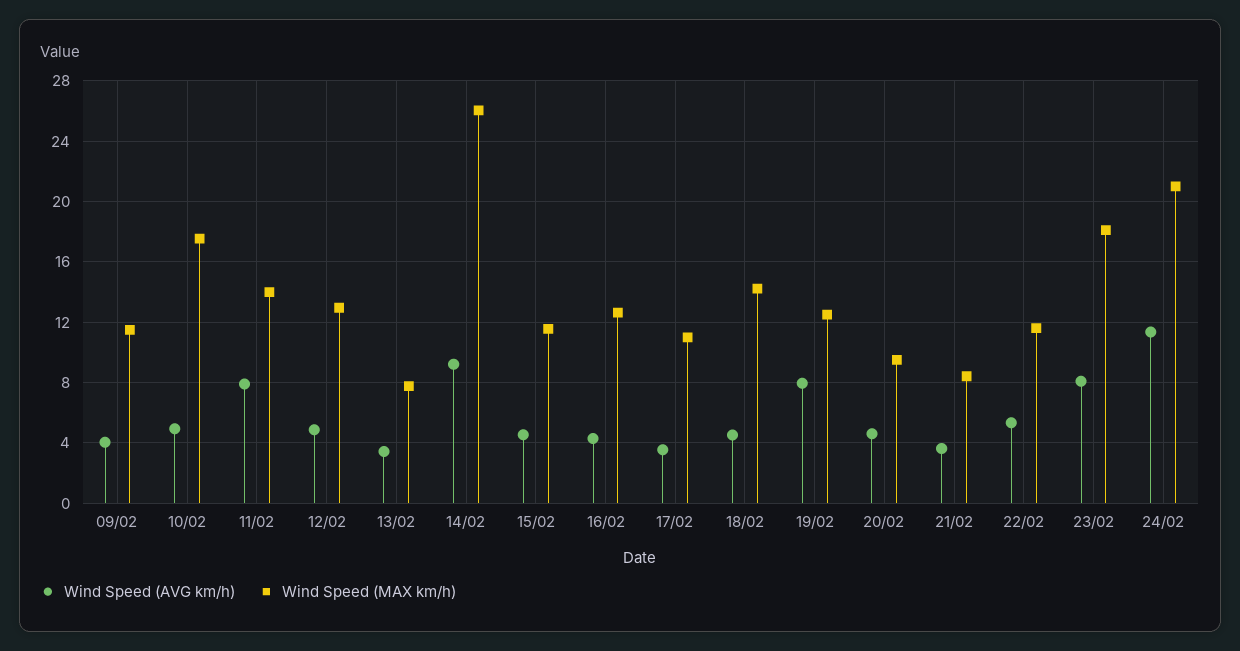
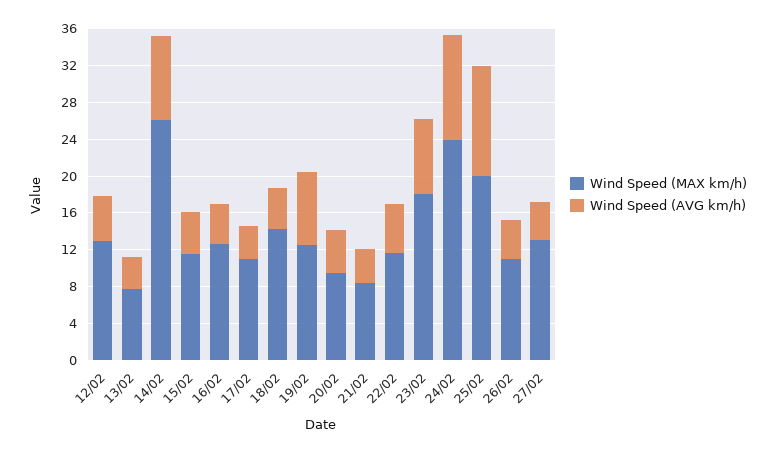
Wind Speed (AVG km/h), 09/02: 4 -> none
Wind Speed (MAX km/h), 09/02: 11.5 -> none
Wind Speed (AVG km/h), 10/02: 5 -> none
Wind Speed (MAX km/h), 10/02: 17.5 -> none
Wind Speed (AVG km/h), 11/02: 8 -> none
Wind Speed (MAX km/h), 11/02: 14 -> none
Wind Speed (MAX km/h), 24/02: 21 -> 24
Wind Speed (MAX km/h), 25/02: none -> 20
Wind Speed (AVG km/h), 25/02: none -> 12
Wind Speed (MAX km/h), 26/02: none -> 11
Wind Speed (AVG km/h), 26/02: none -> 4
Wind Speed (MAX km/h), 27/02: none -> 13
Wind Speed (AVG km/h), 27/02: none -> 4

